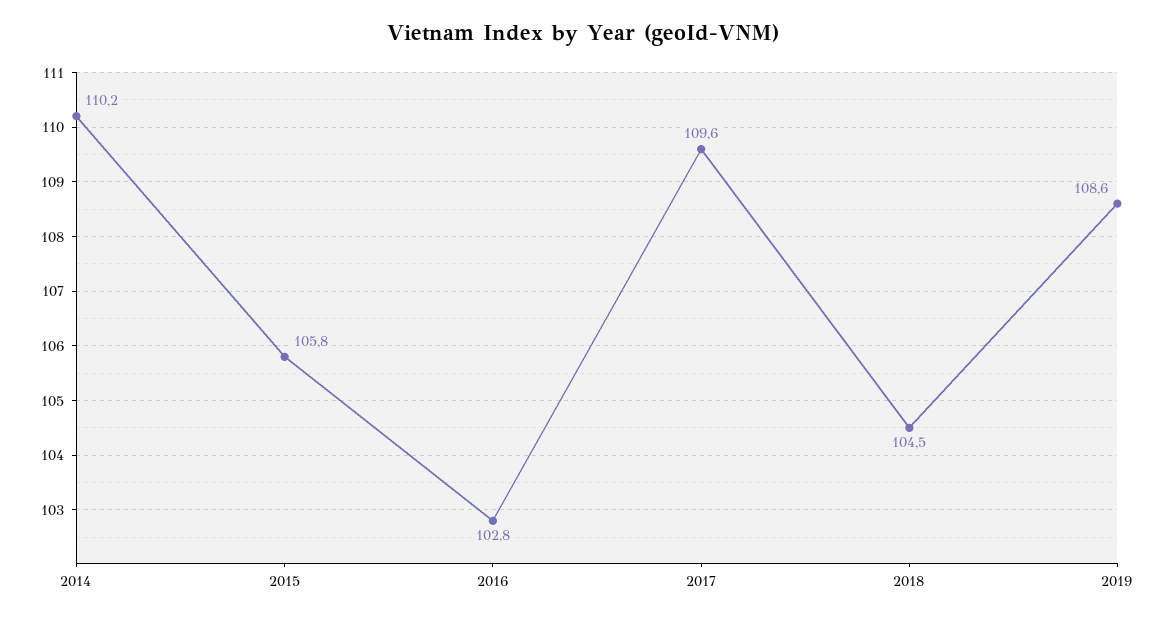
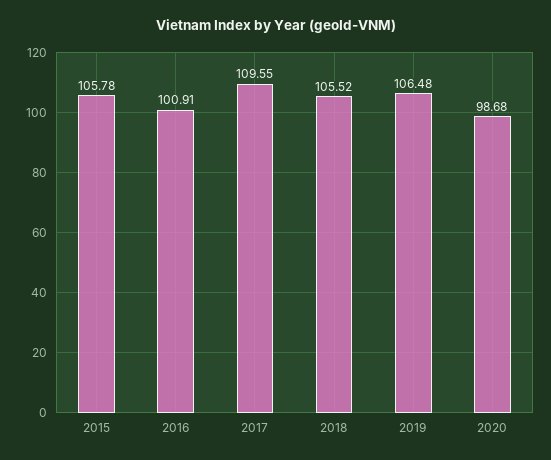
2014: 110.2 -> none
2016: 102.8 -> 100.91
2018: 104.5 -> 105.52
2019: 108.6 -> 106.48
2020: none -> 98.68

